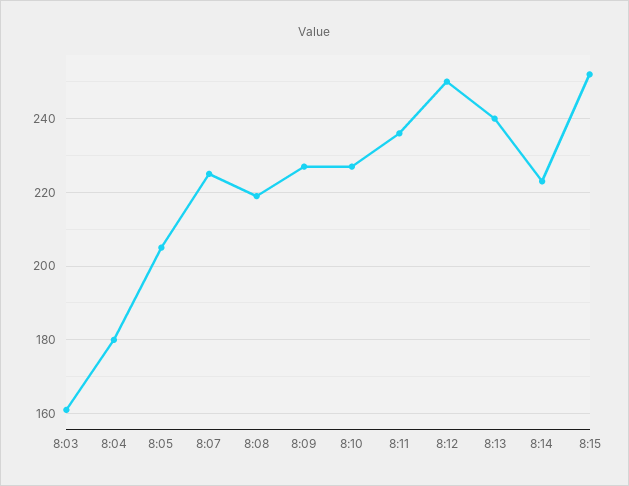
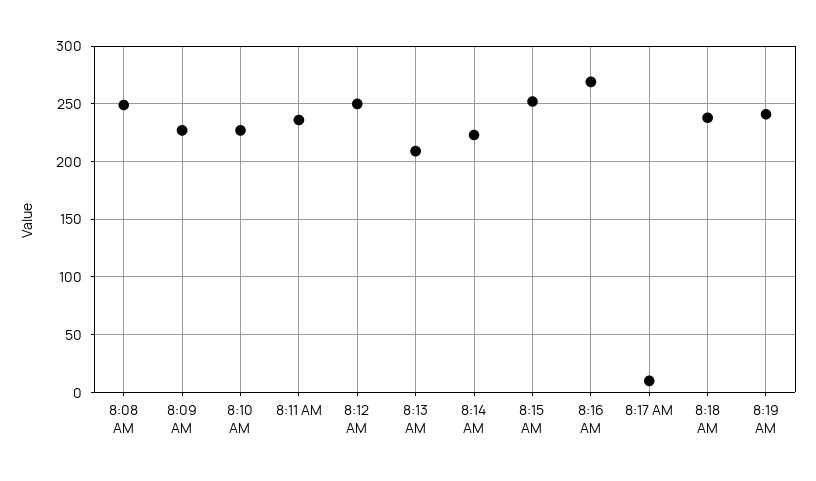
8:03: 160 -> none
8:04: 180 -> none
8:05: 205 -> none
8:07: 225 -> none
8:08: 220 -> 250
8:13: 240 -> 210
8:16 AM: none -> 270
8:17 AM: none -> 10
8:18 AM: none -> 240
8:19 AM: none -> 240

